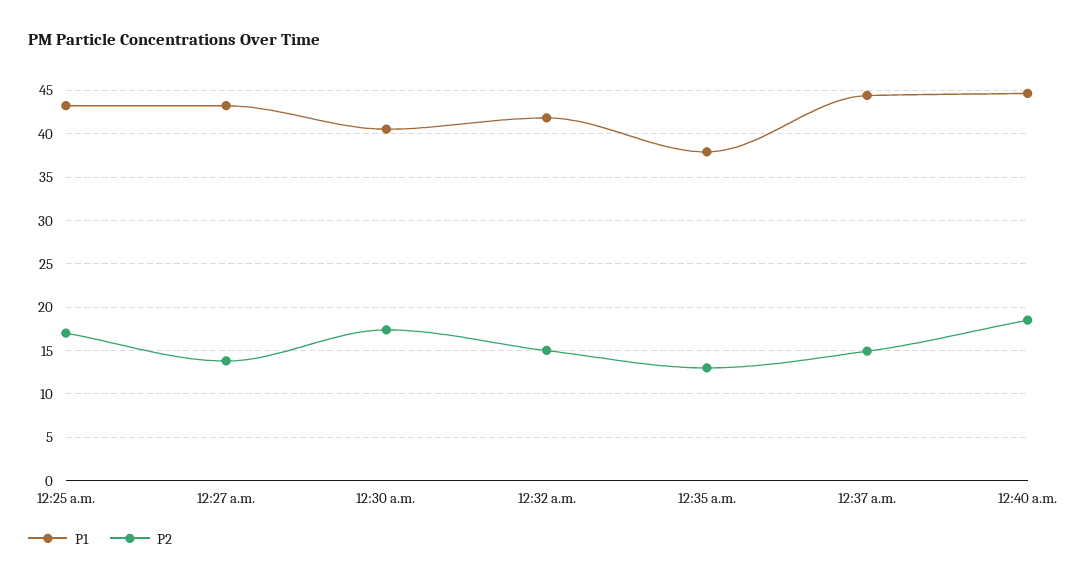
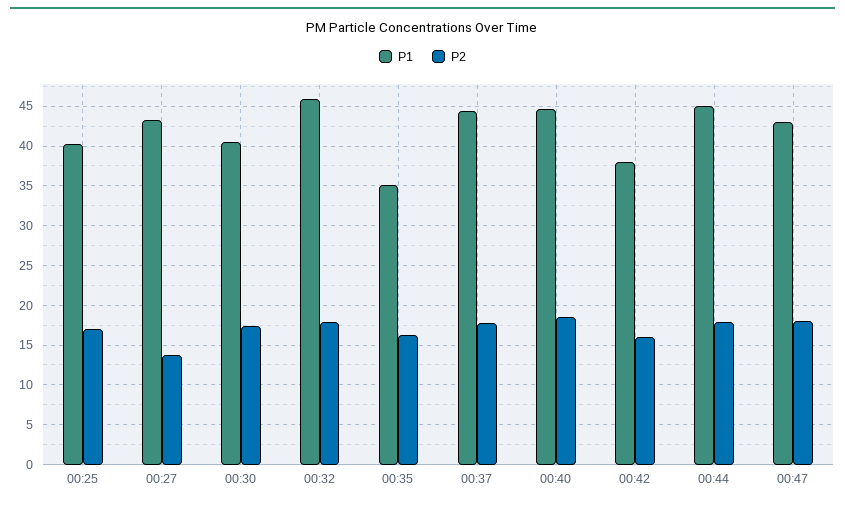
P1, 12:25 a.m.: 43 -> 40
P1, 12:32 a.m.: 42 -> 46
P2, 12:32 a.m.: 15 -> 18
P1, 12:35 a.m.: 38 -> 35
P2, 12:35 a.m.: 13 -> 16
P2, 12:37 a.m.: 15 -> 18
P1, 00:42: none -> 38
P2, 00:42: none -> 16
P1, 00:44: none -> 45
P2, 00:44: none -> 18
P1, 00:47: none -> 43
P2, 00:47: none -> 18

